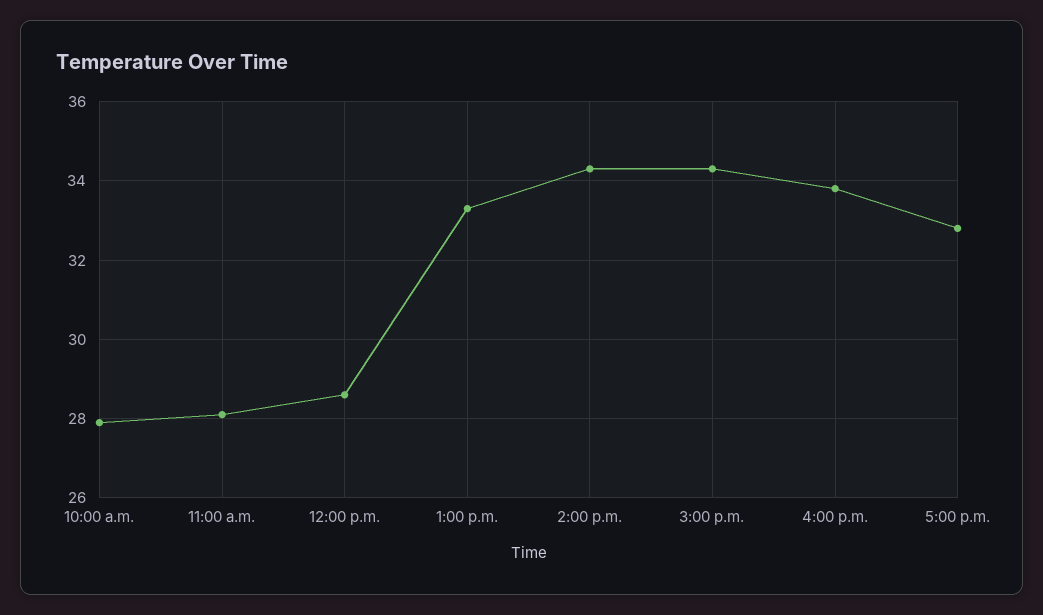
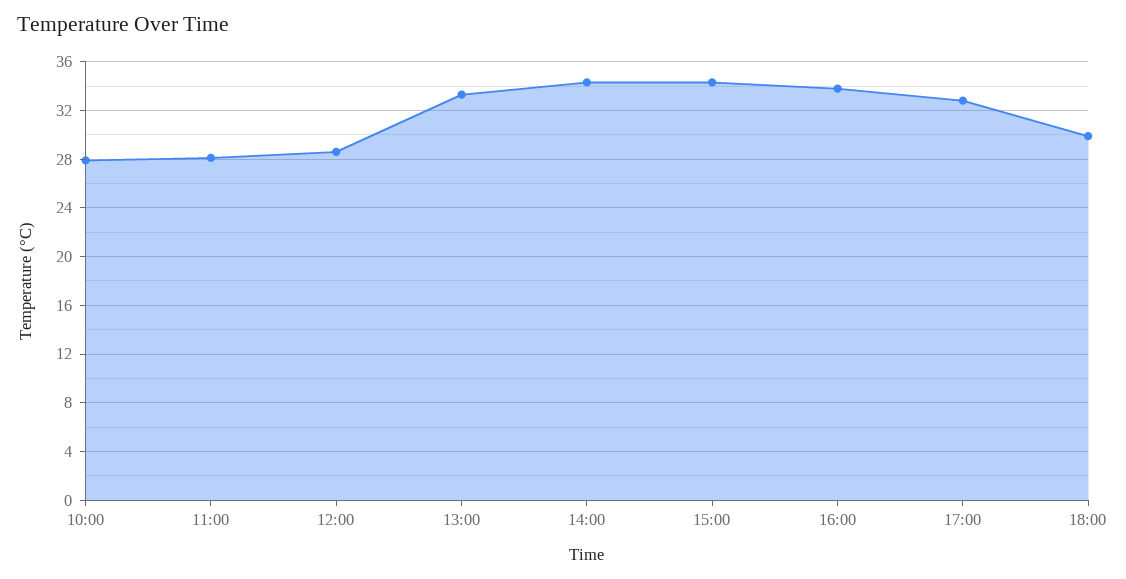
18:00: none -> 30

